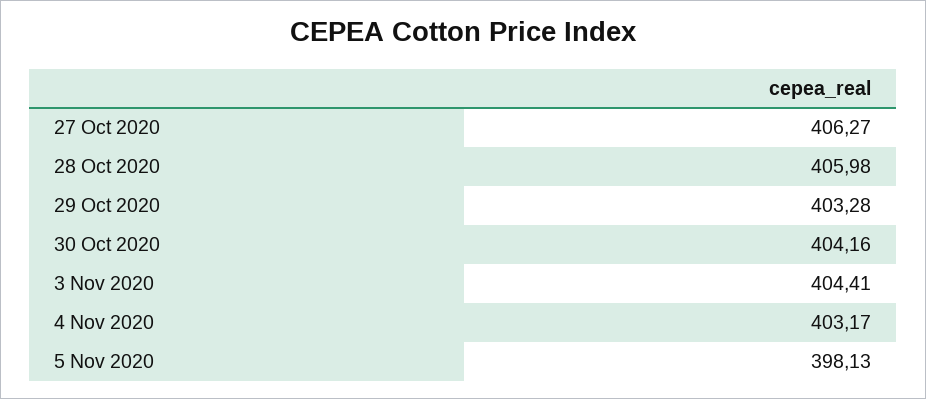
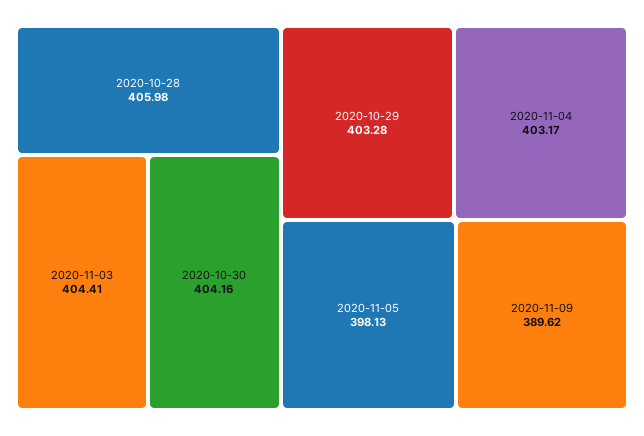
27 Oct 2020: 406.27 -> none
2020-11-09: none -> 389.62

